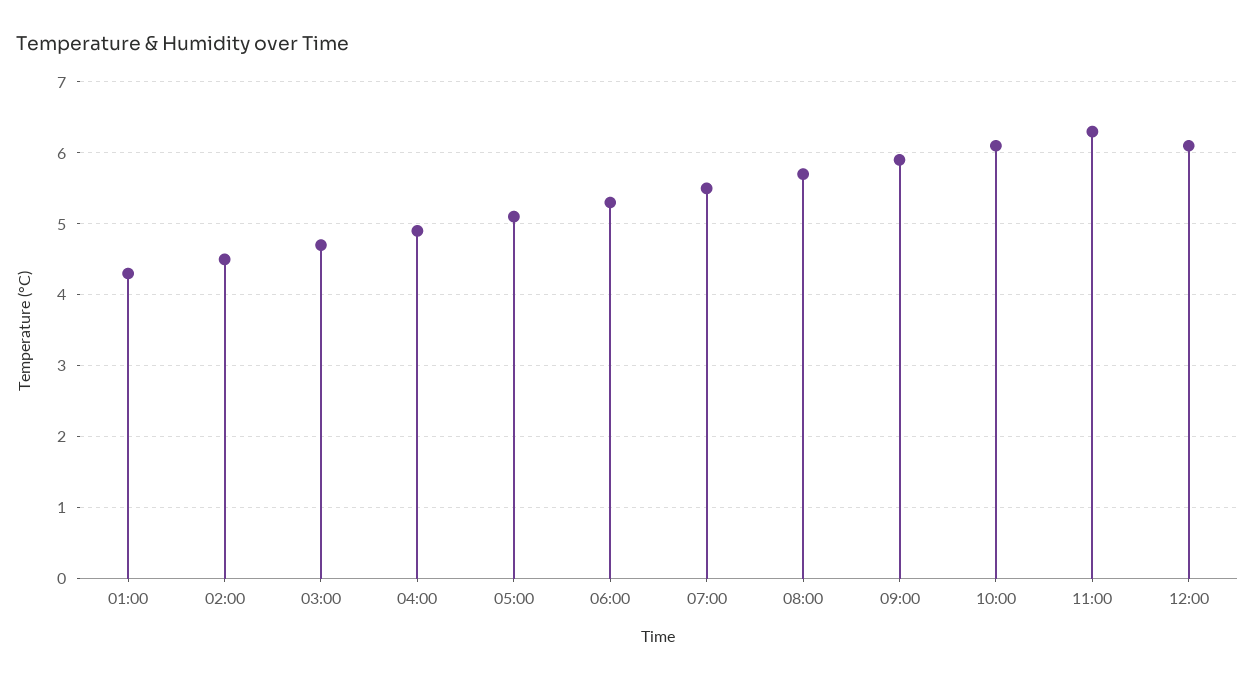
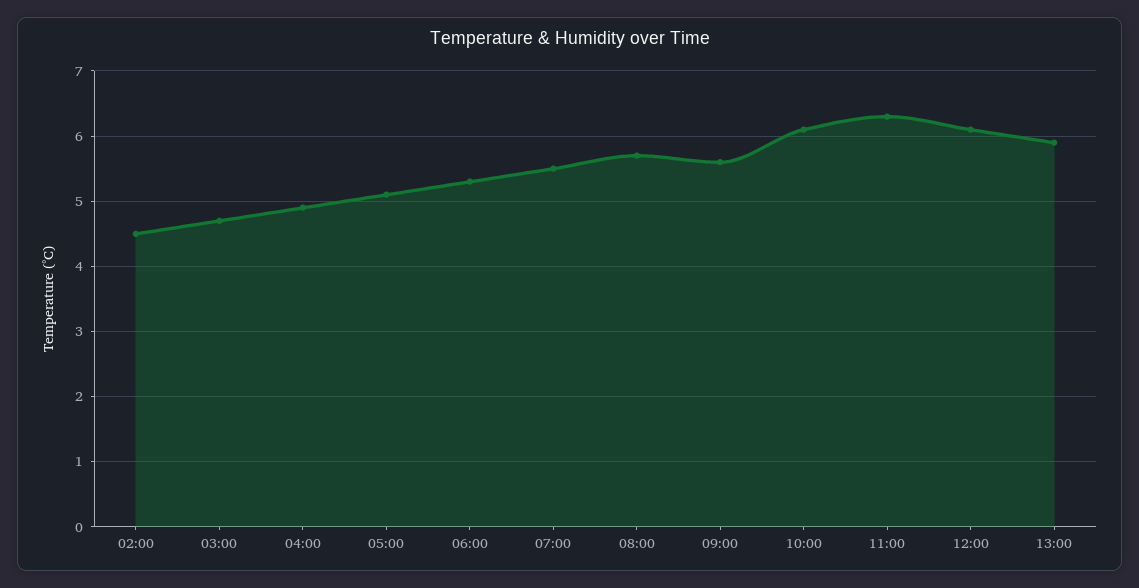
01:00: 4.3 -> none
09:00: 5.9 -> 5.6
13:00: none -> 5.9

